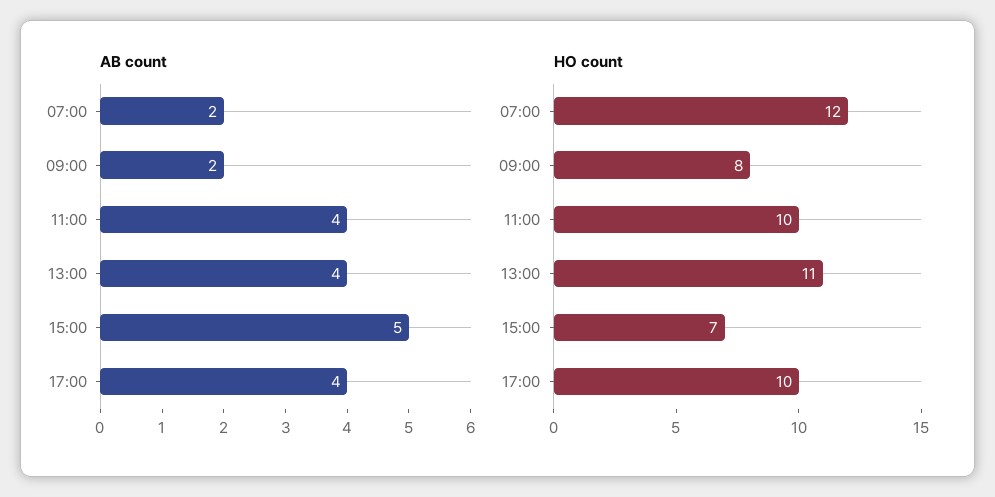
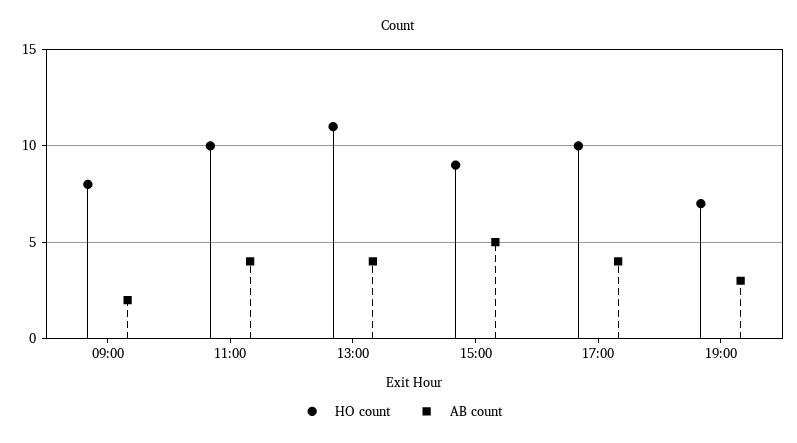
AB count, 07:00: 2 -> none
HO count, 07:00: 12 -> none
HO count, 15:00: 7 -> 9
HO count, 19:00: none -> 7
AB count, 19:00: none -> 3

